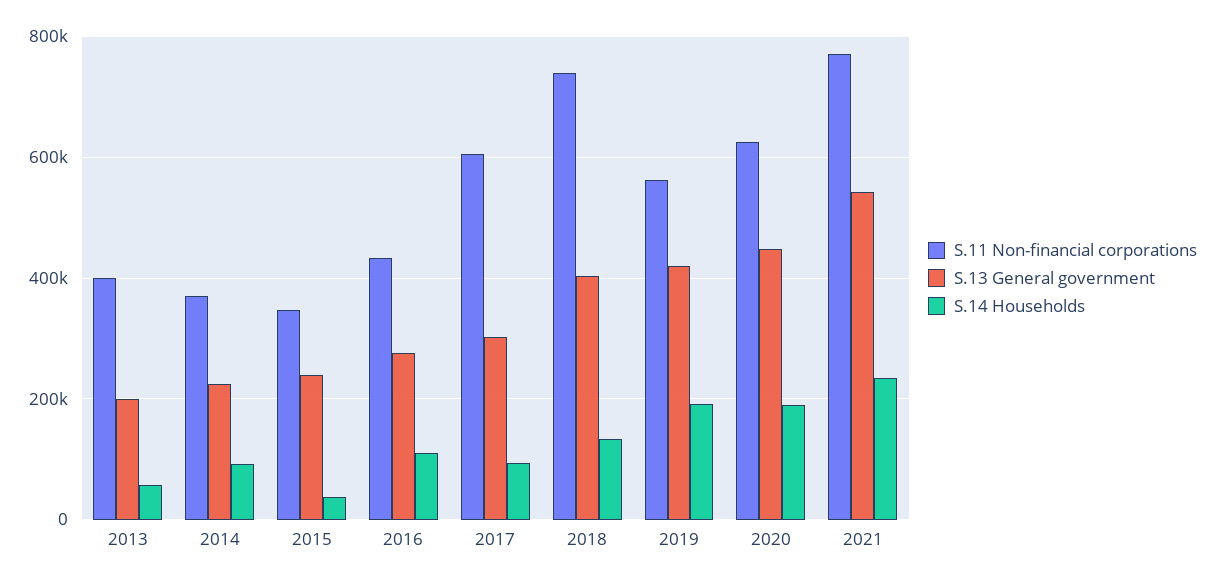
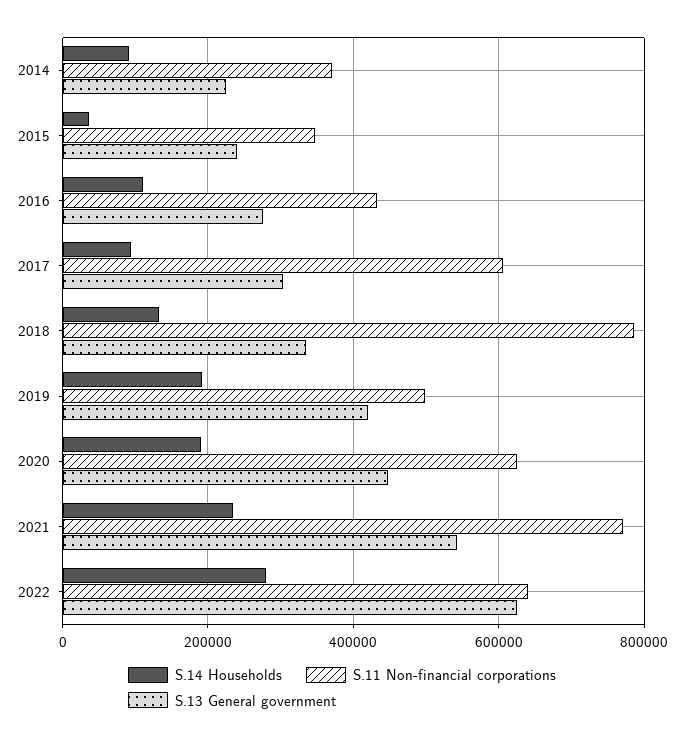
S.11 Non-financial corporations, 2013: 400000 -> none
S.13 General government, 2013: 200000 -> none
S.14 Households, 2013: 60000 -> none
S.11 Non-financial corporations, 2018: 740000 -> 780000
S.13 General government, 2018: 400000 -> 340000
S.11 Non-financial corporations, 2019: 560000 -> 500000
S.14 Households, 2022: none -> 280000
S.11 Non-financial corporations, 2022: none -> 640000
S.13 General government, 2022: none -> 620000

